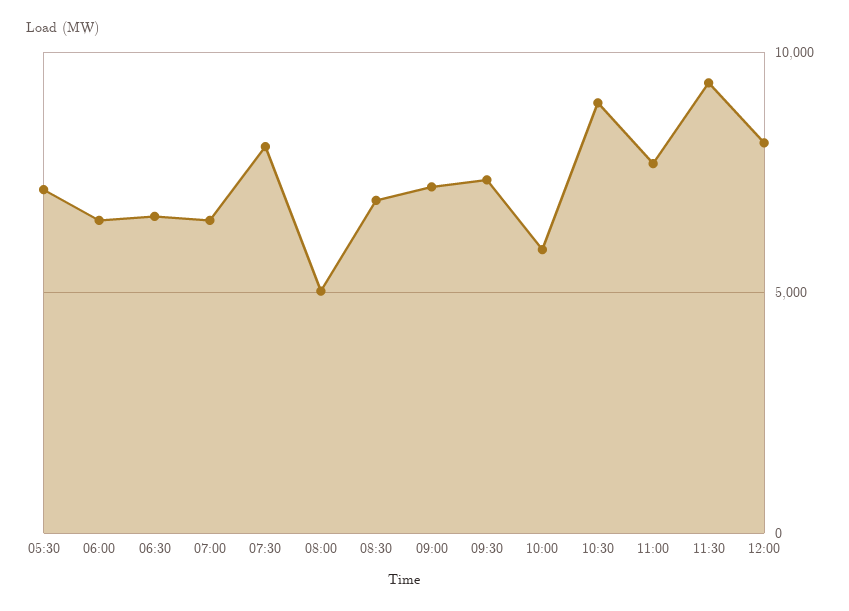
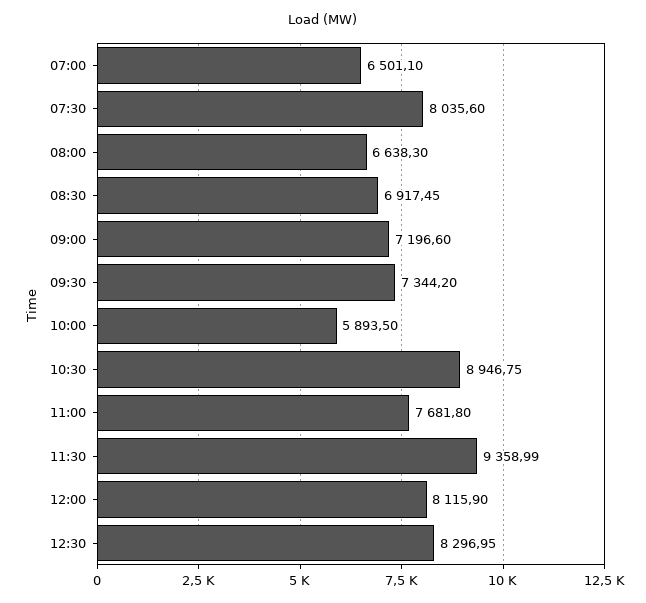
05:30: 7000 -> none
06:00: 6500 -> none
06:30: 6500 -> none
08:00: 5000 -> 6638.3
12:30: none -> 8296.95

